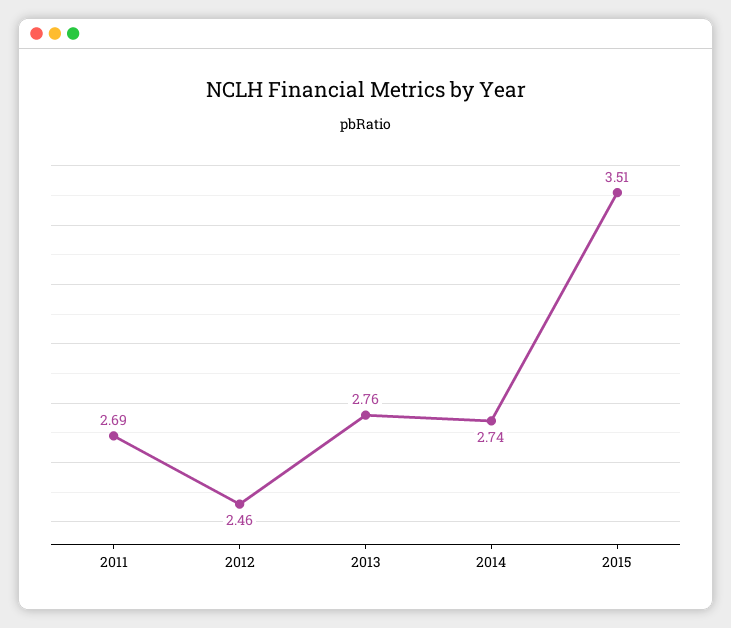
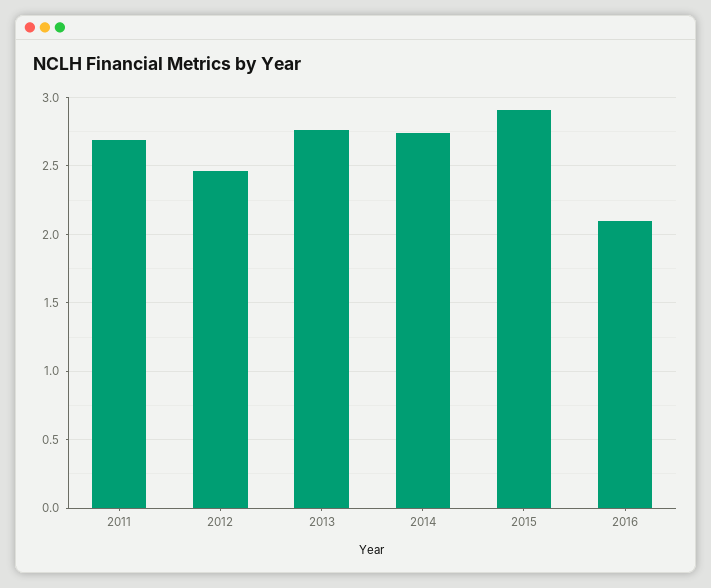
2015: 3.51 -> 2.9
2016: none -> 2.1

